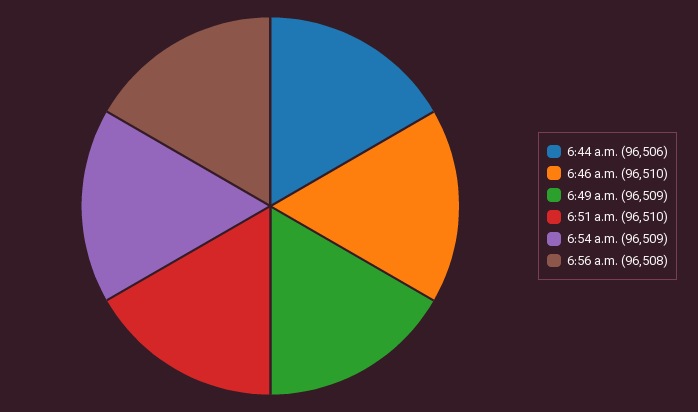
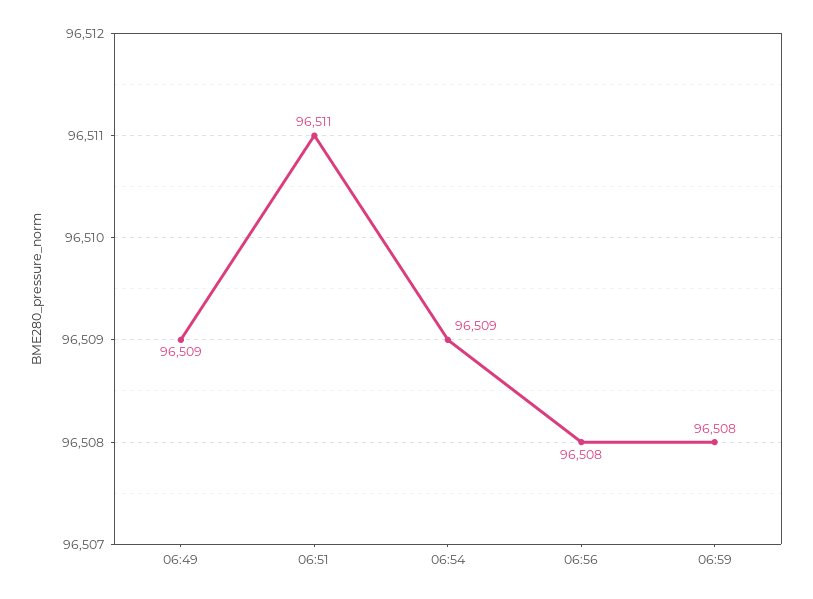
6:44 a.m.: 96506 -> none
6:46 a.m.: 96510 -> none
6:51 a.m.: 96510 -> 96511
06:59: none -> 96508

